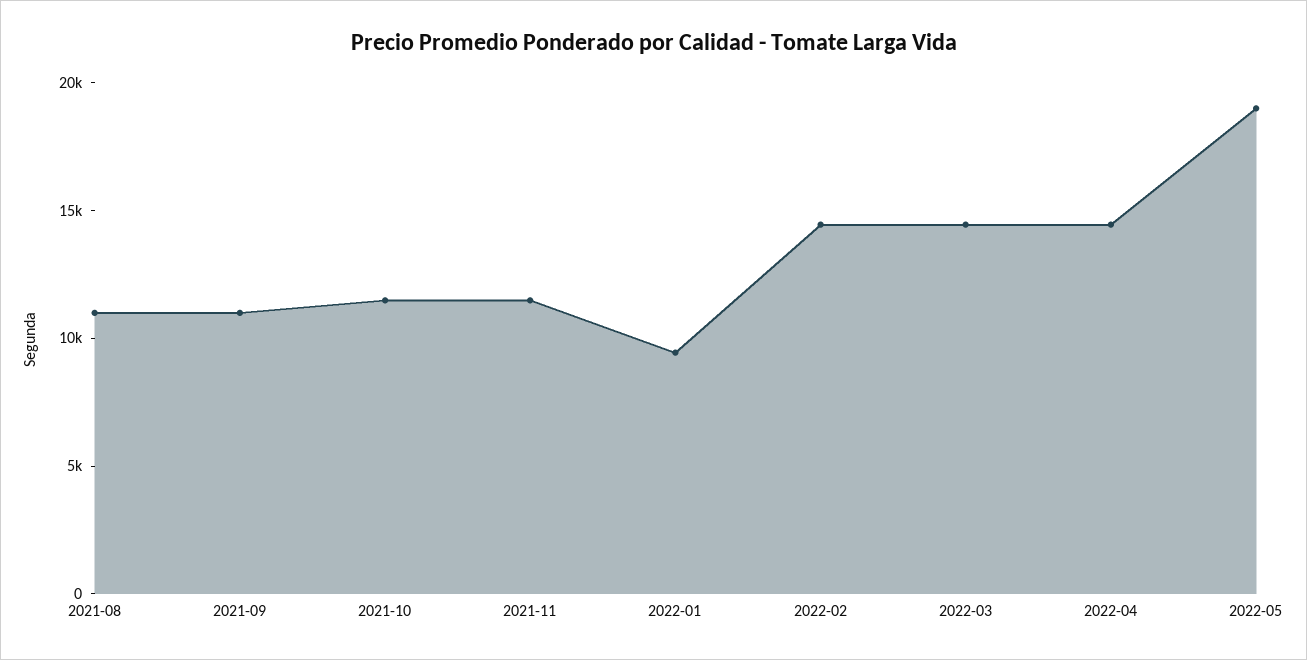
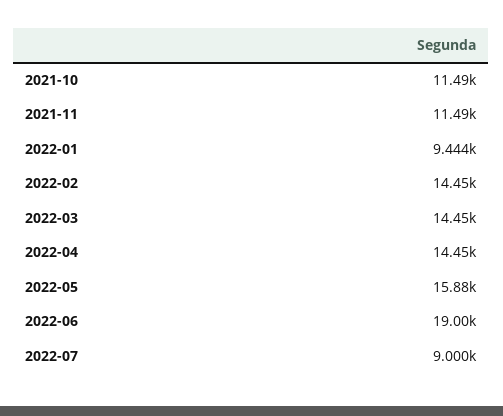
2021-08: 11000 -> none
2021-09: 11000 -> none
2022-05: 19000 -> 15880
2022-06: none -> 19000
2022-07: none -> 9000

